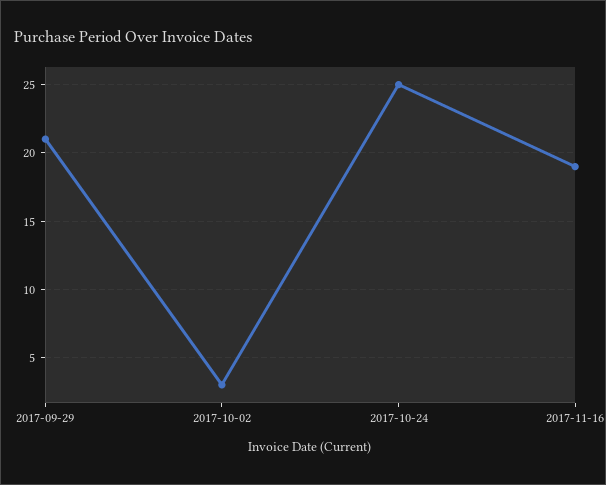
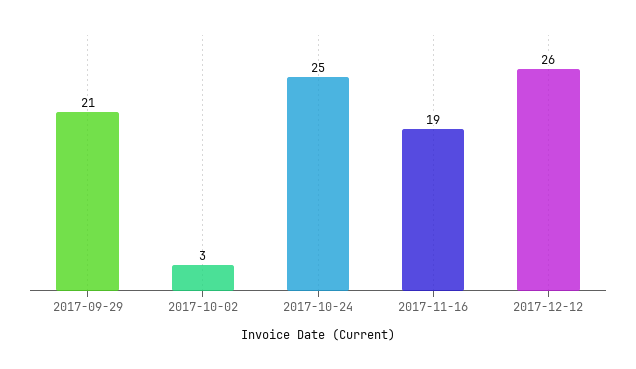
2017-12-12: none -> 26

